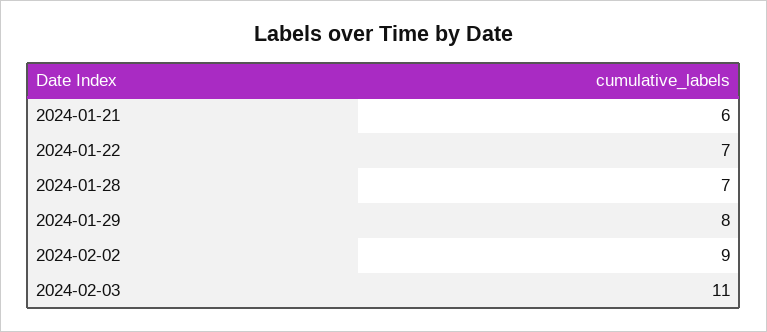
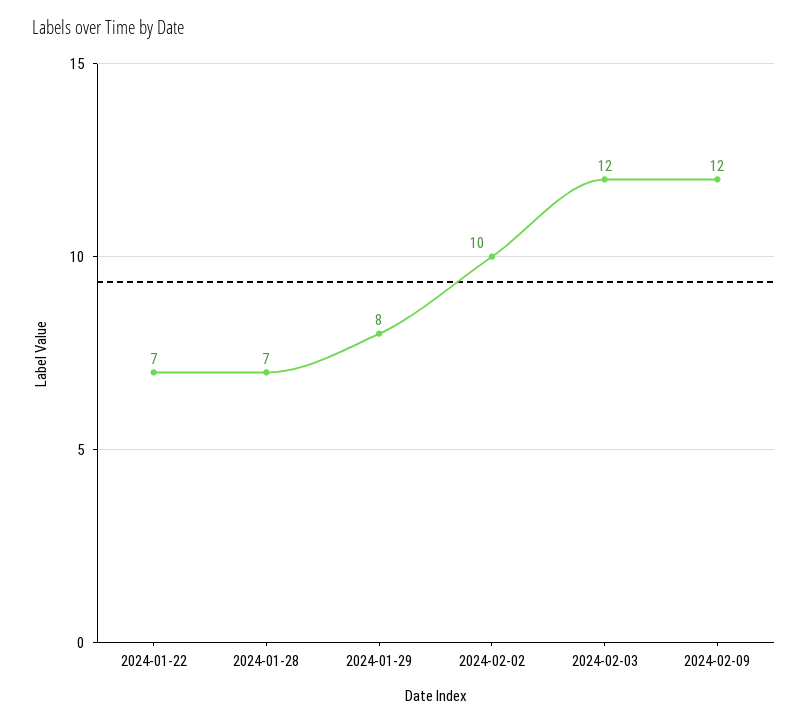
2024-01-21: 6 -> none
2024-02-02: 9 -> 10
2024-02-03: 11 -> 12
2024-02-09: none -> 12

